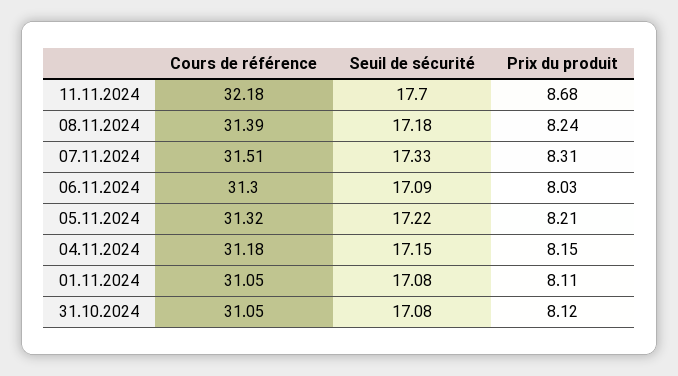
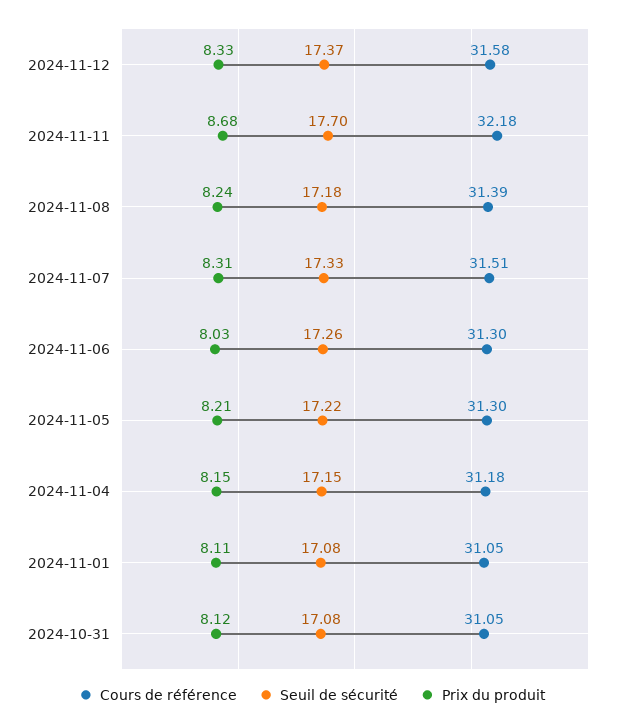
Seuil de sécurité, 06.11.2024: 17.09 -> 17.26
Cours de référence, 05.11.2024: 31.32 -> 31.3
Cours de référence, 2024-11-12: none -> 31.58
Seuil de sécurité, 2024-11-12: none -> 17.37
Prix du produit, 2024-11-12: none -> 8.33

